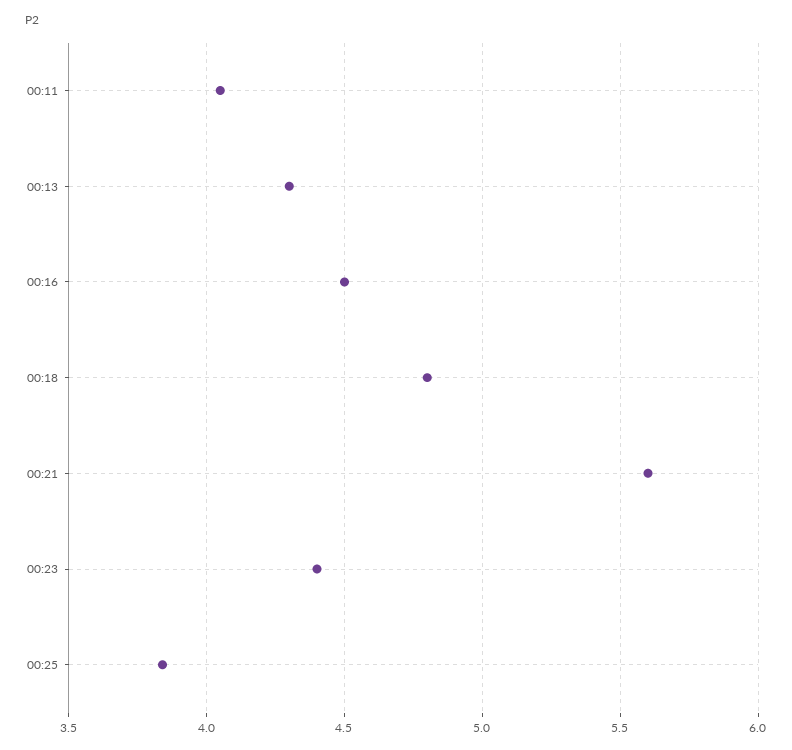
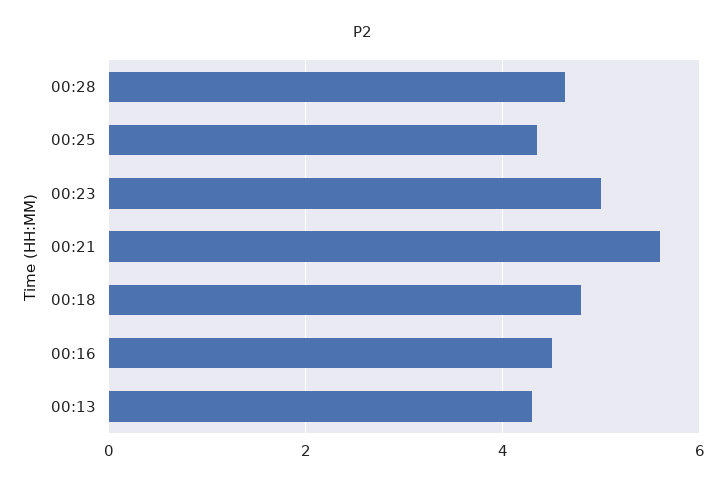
00:11: 4.05 -> none
00:23: 4.4 -> 5
00:25: 3.85 -> 4.4
00:28: none -> 4.6

